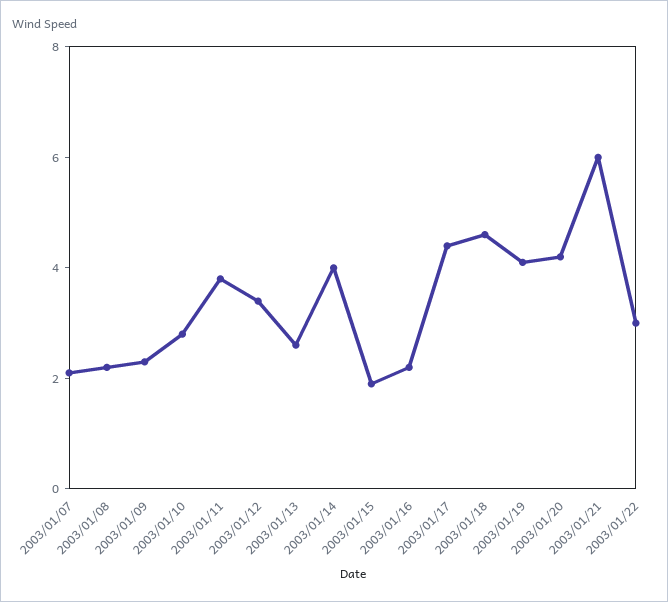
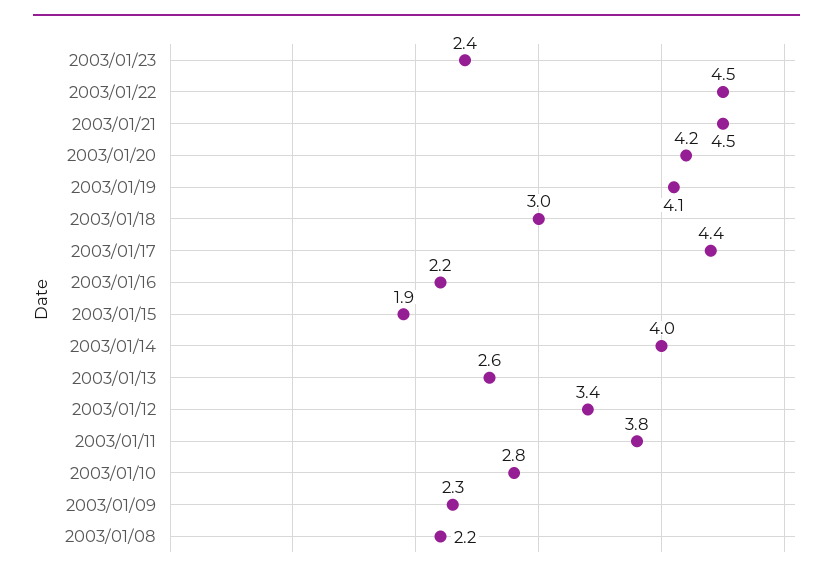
2003/01/07: 2 -> none
2003/01/18: 4.5 -> 3
2003/01/21: 6 -> 4.5
2003/01/22: 3 -> 4.5
2003/01/23: none -> 2.4

